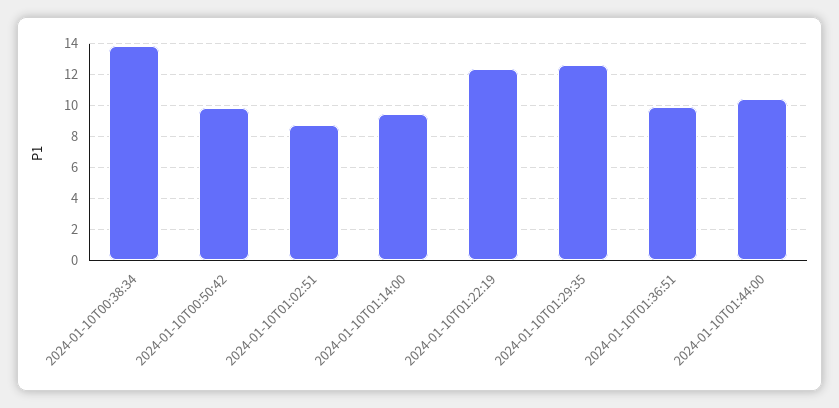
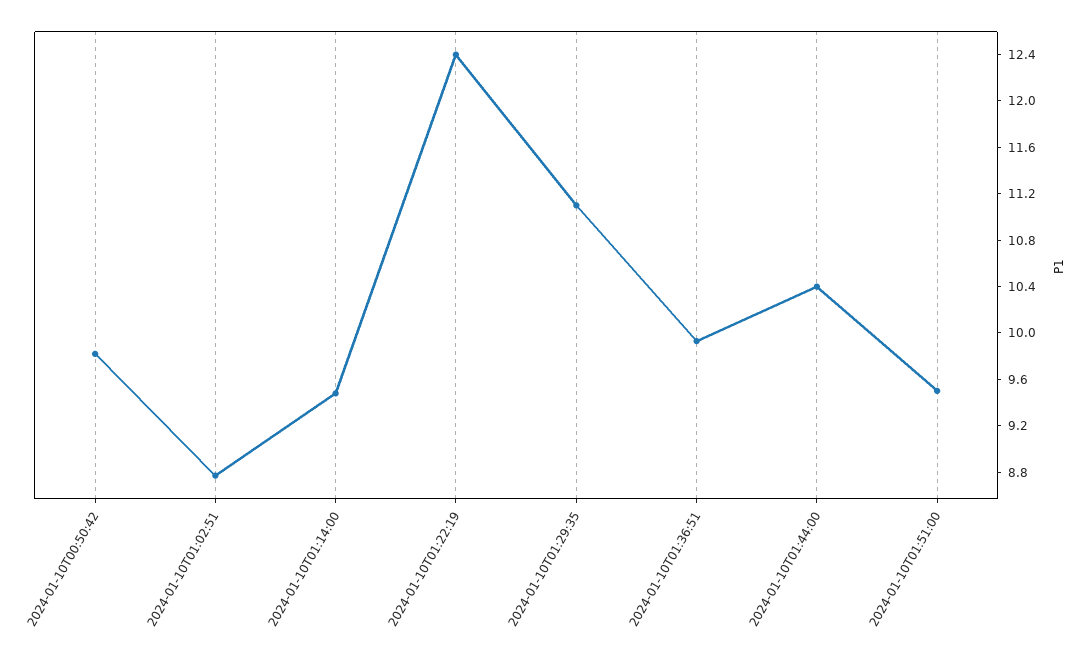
2024-01-10T00:38:34: 14 -> none
2024-01-10T01:29:35: 12.5 -> 11.1
2024-01-10T01:51:00: none -> 9.5

